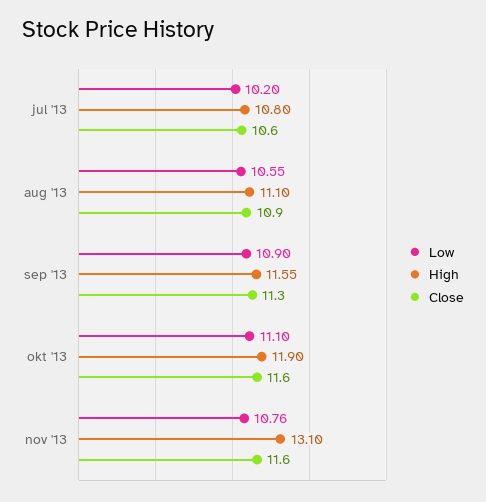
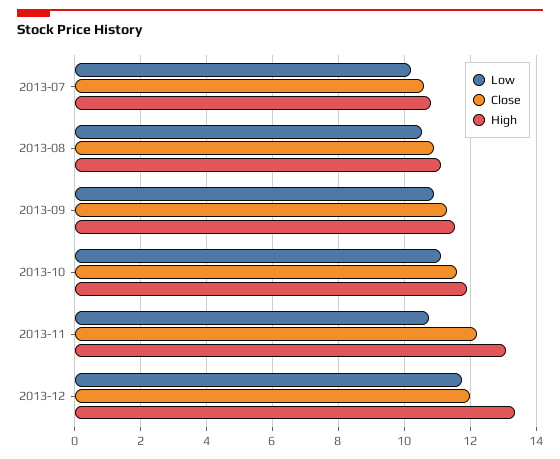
Close, nov '13: 11.6 -> 12.2
Low, 2013-12: none -> 11.8
Close, 2013-12: none -> 12
High, 2013-12: none -> 13.4

